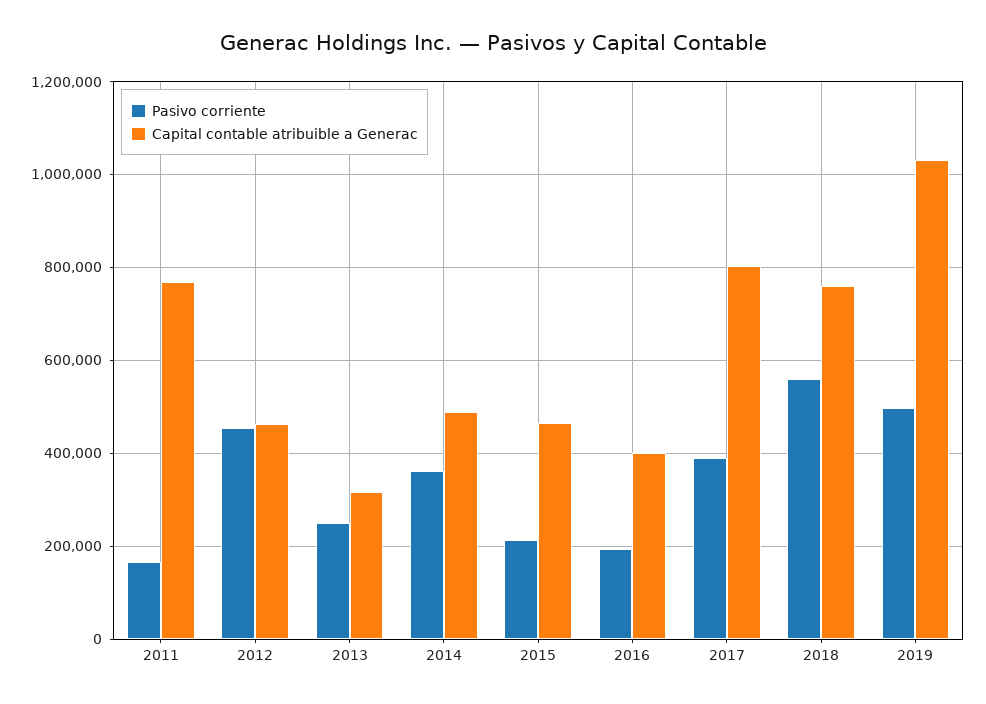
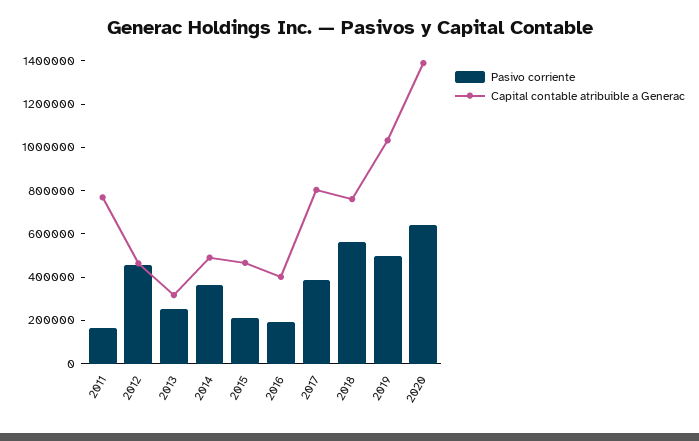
Pasivo corriente, 2020: none -> 650000
Capital contable atribuible a Generac, 2020: none -> 1400000

